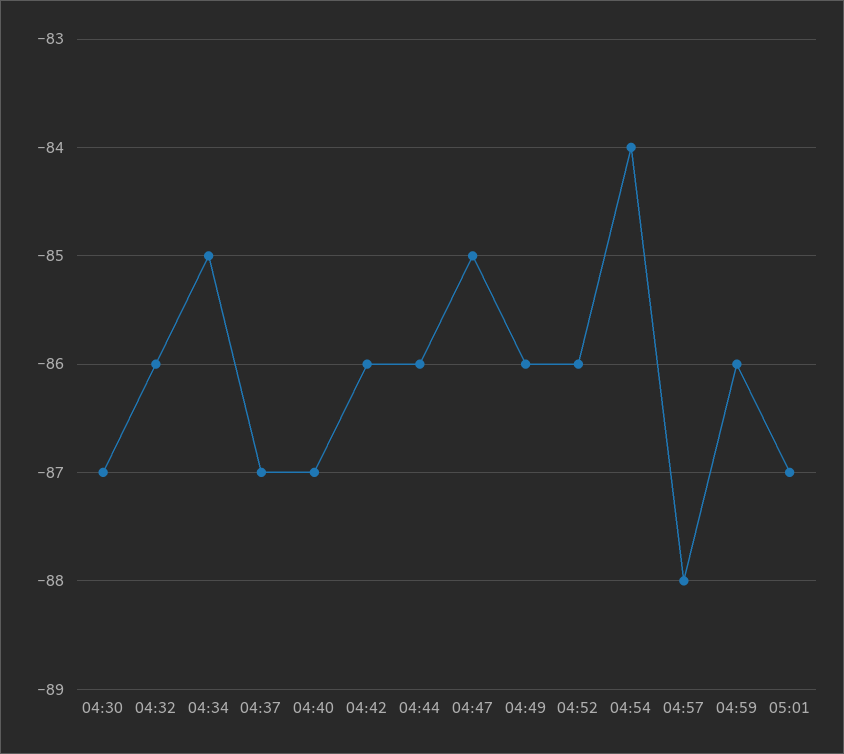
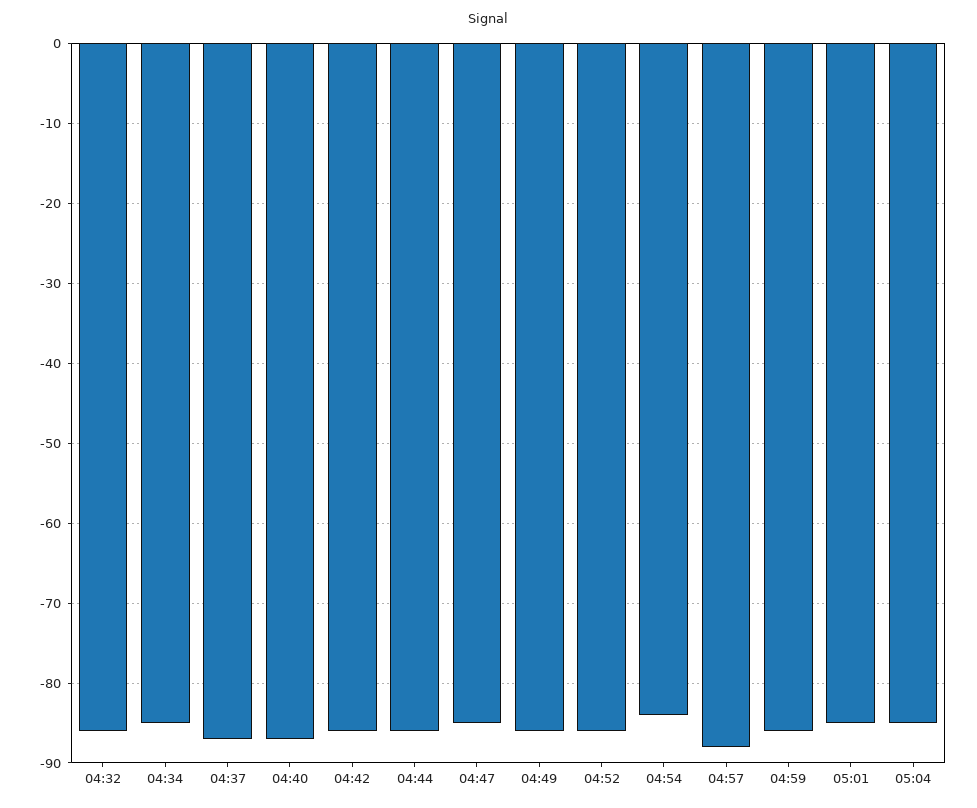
04:30: -87 -> none
05:01: -87 -> -85
05:04: none -> -85

